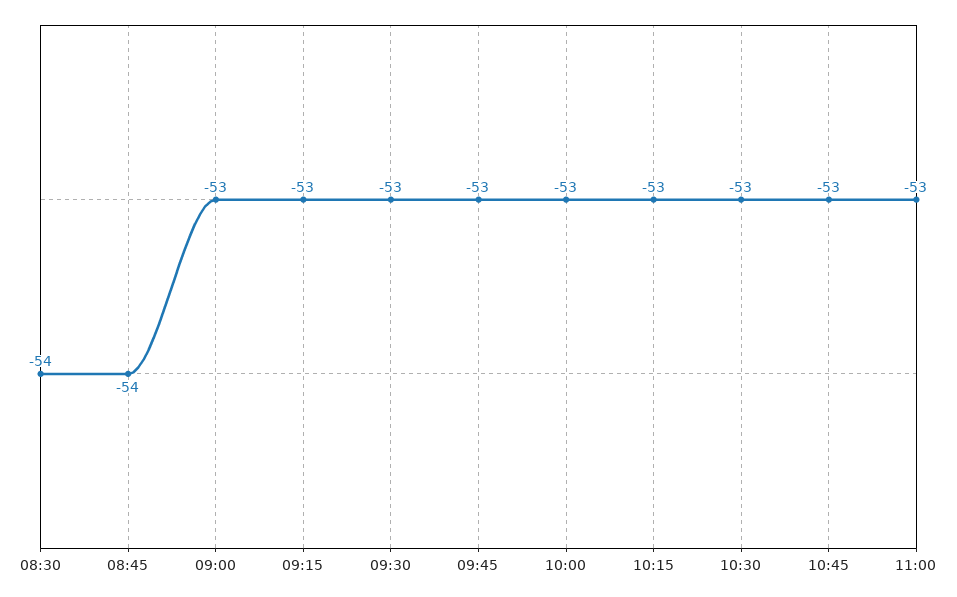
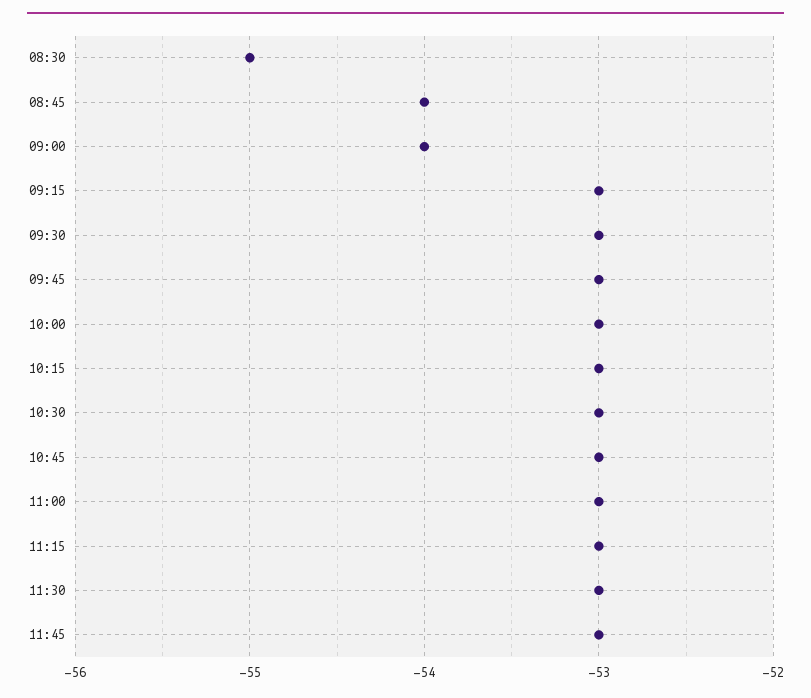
08:30: -54 -> -55
09:00: -53 -> -54
11:15: none -> -53
11:30: none -> -53
11:45: none -> -53

